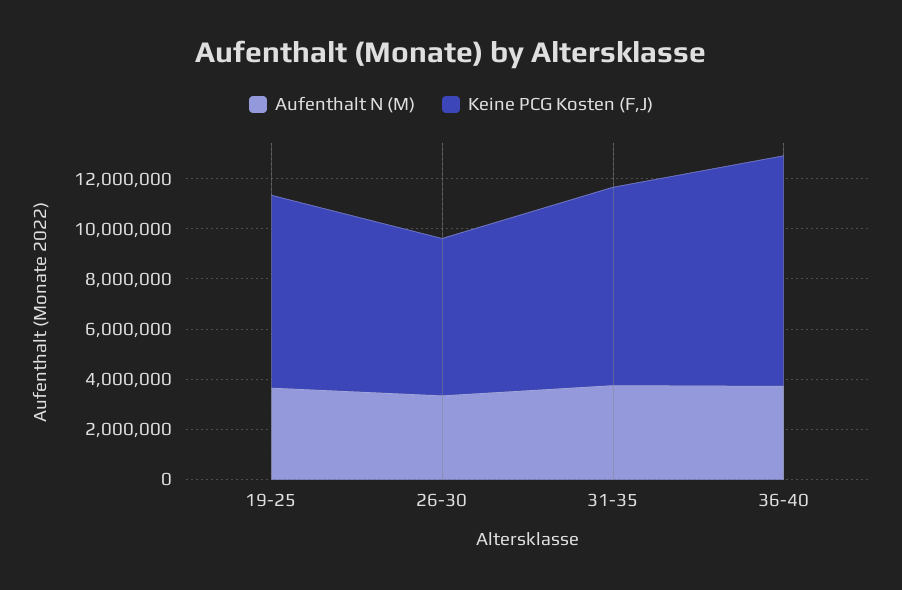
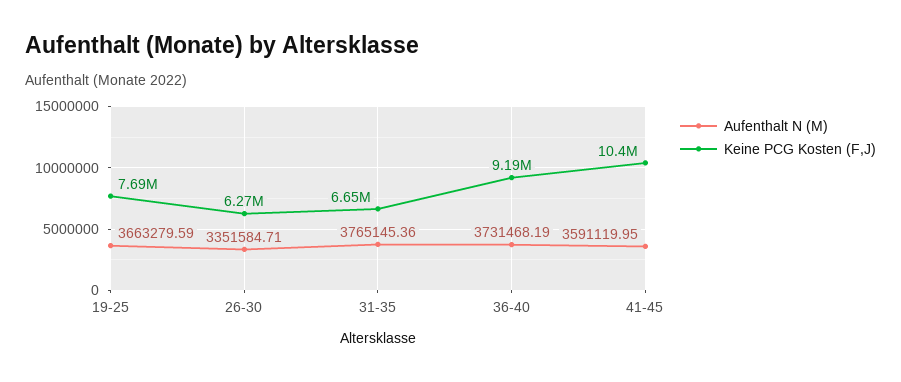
Keine PCG Kosten (F,J), 31-35: 8000000 -> 6650000
Aufenthalt N (M), 41-45: none -> 3591119.95
Keine PCG Kosten (F,J), 41-45: none -> 10400000

